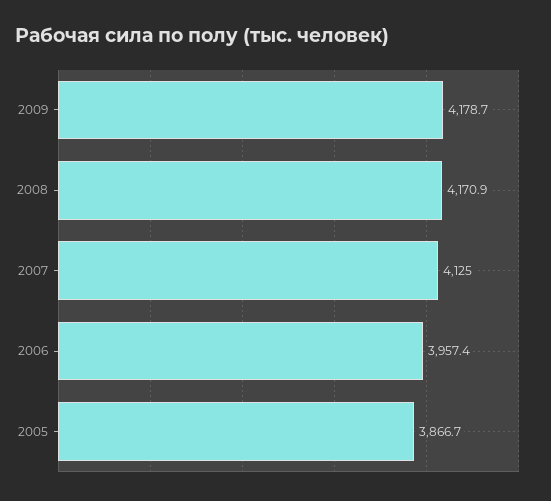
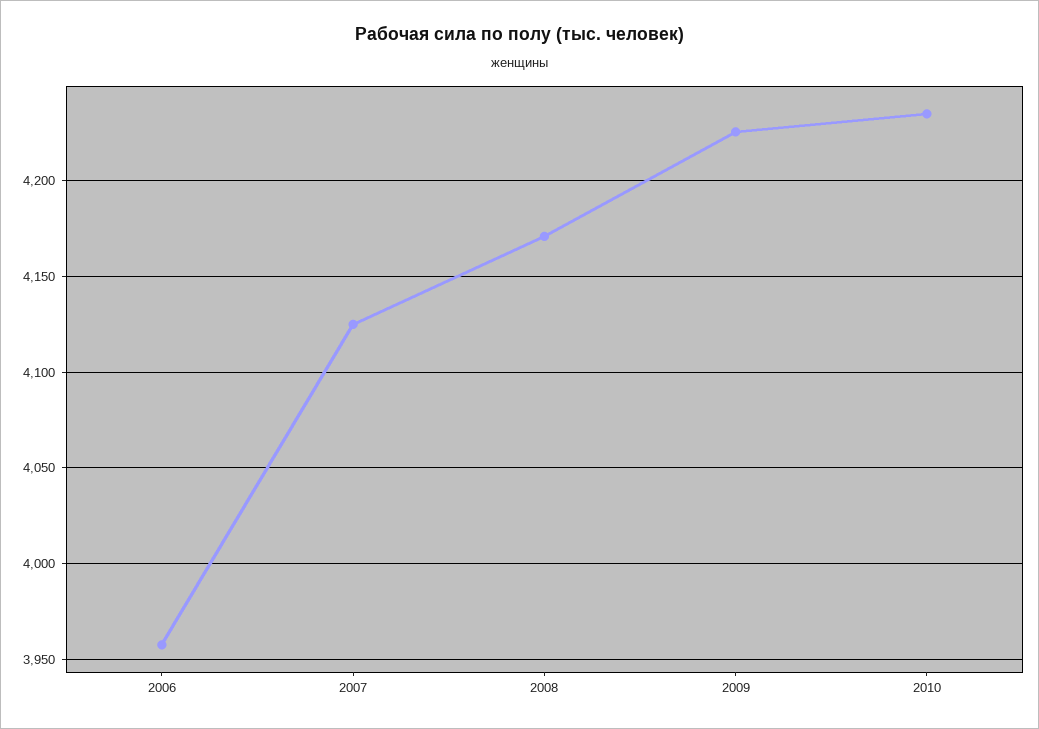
2009: 4178.7 -> 4225
2005: 3866.7 -> none
2010: none -> 4235

